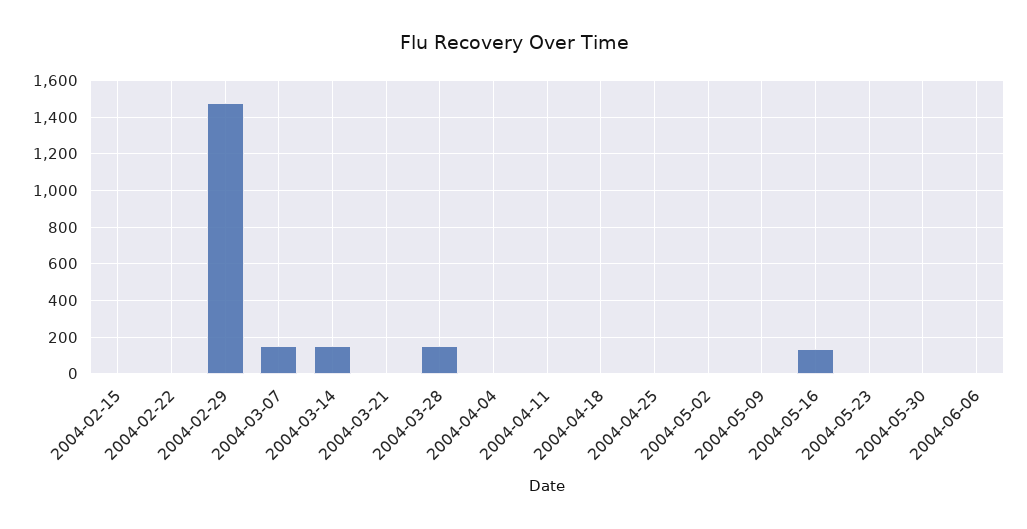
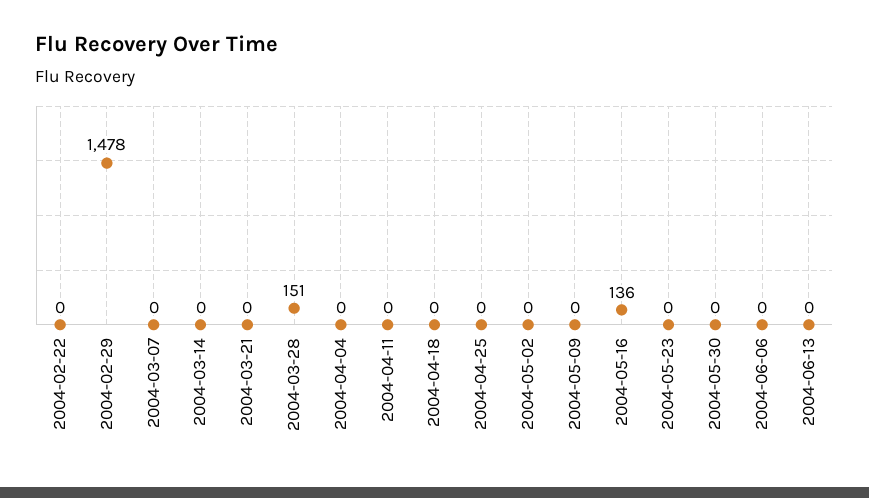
2004-02-15: 0 -> none
2004-03-07: 150 -> 0
2004-03-14: 150 -> 0
2004-06-13: none -> 0

